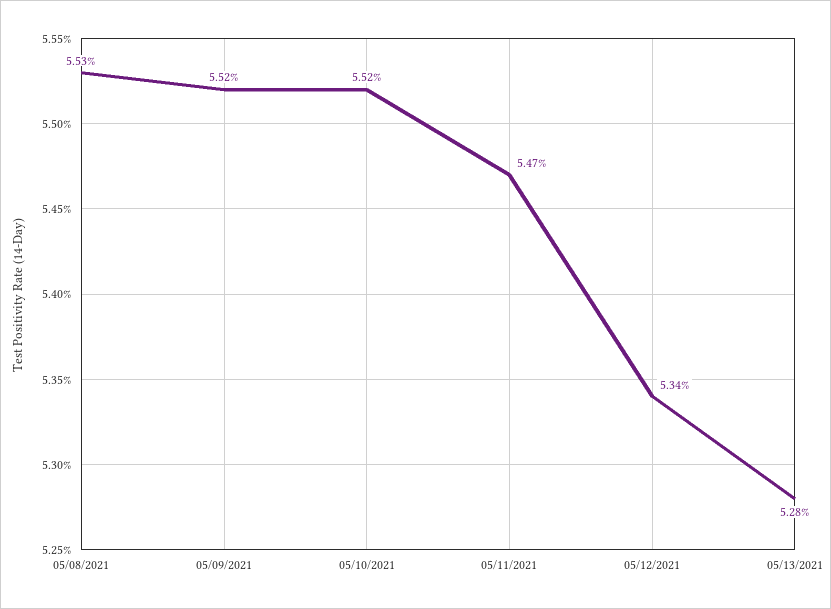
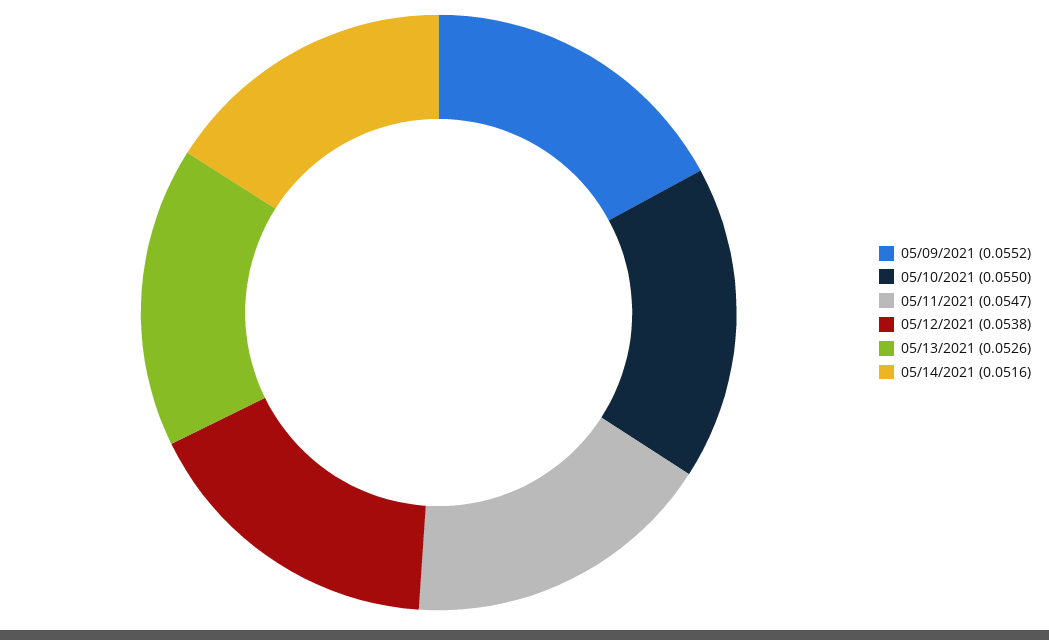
05/08/2021: 0.0553 -> none
05/10/2021: 0.0552 -> 0.055
05/12/2021: 0.0534 -> 0.0538
05/13/2021: 0.0528 -> 0.0526
05/14/2021: none -> 0.0516

